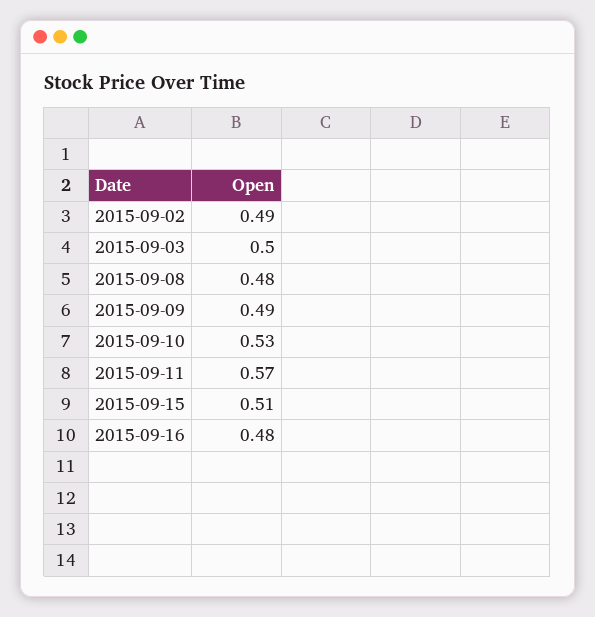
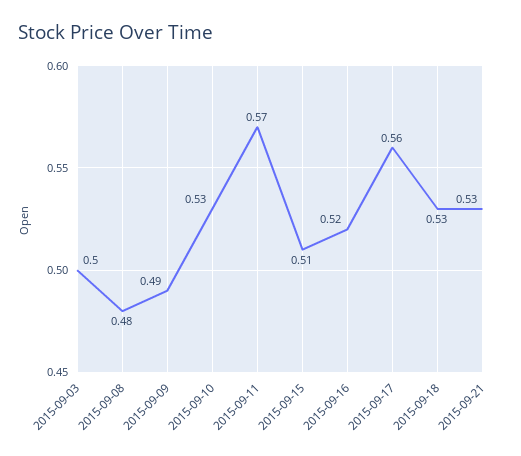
2015-09-02: 0.49 -> none
2015-09-16: 0.48 -> 0.52
2015-09-17: none -> 0.56
2015-09-18: none -> 0.53
2015-09-21: none -> 0.53

